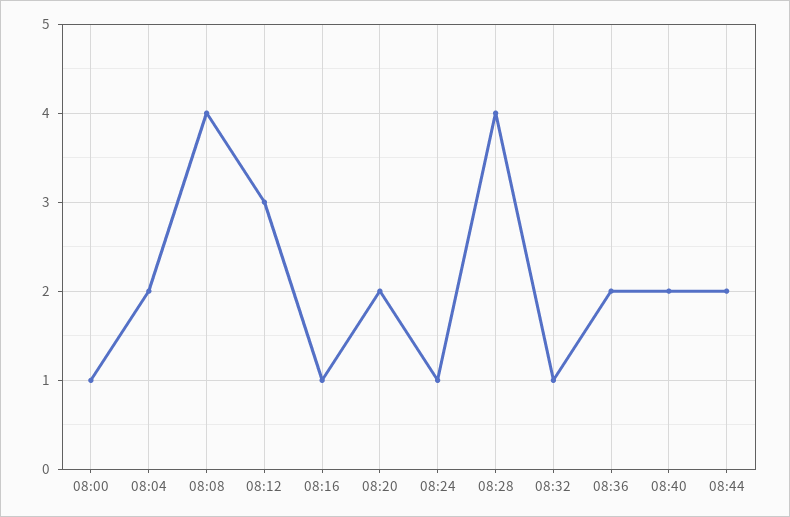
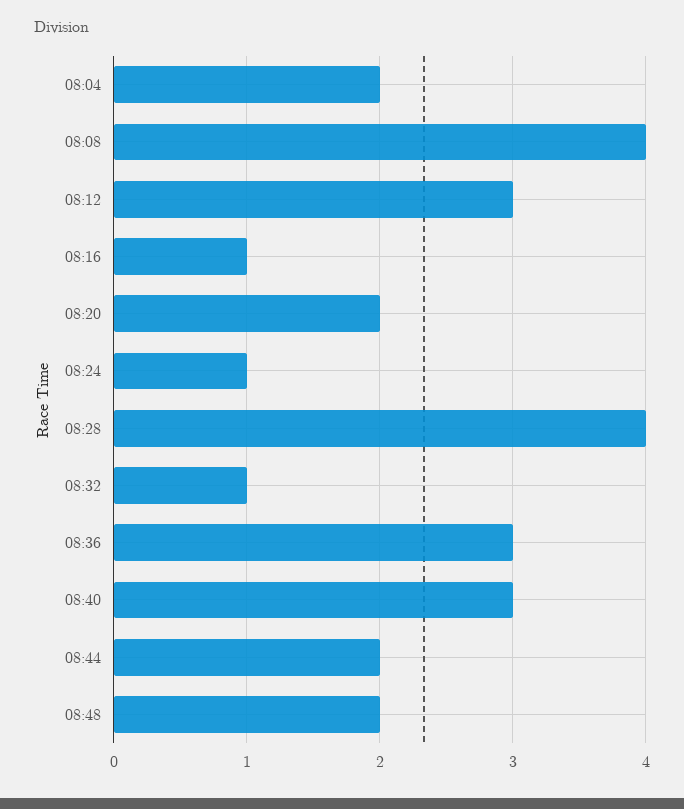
08:00: 1 -> none
08:36: 2 -> 3
08:40: 2 -> 3
08:48: none -> 2

